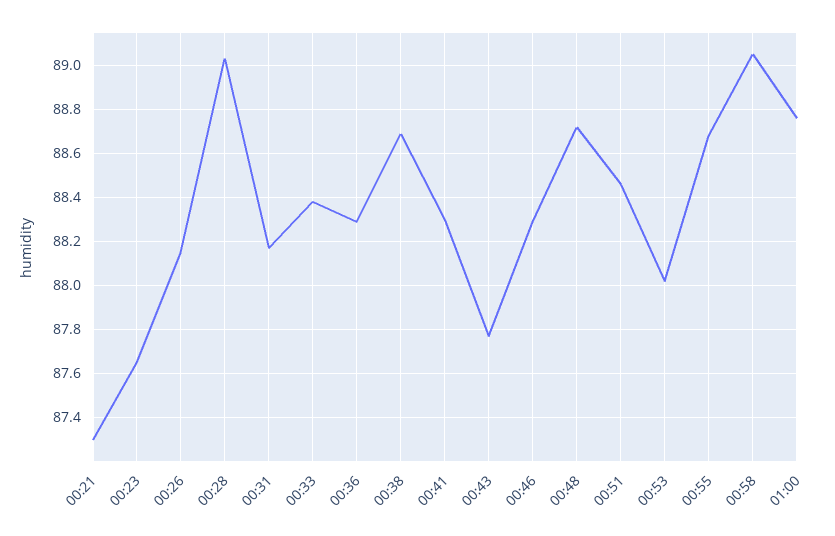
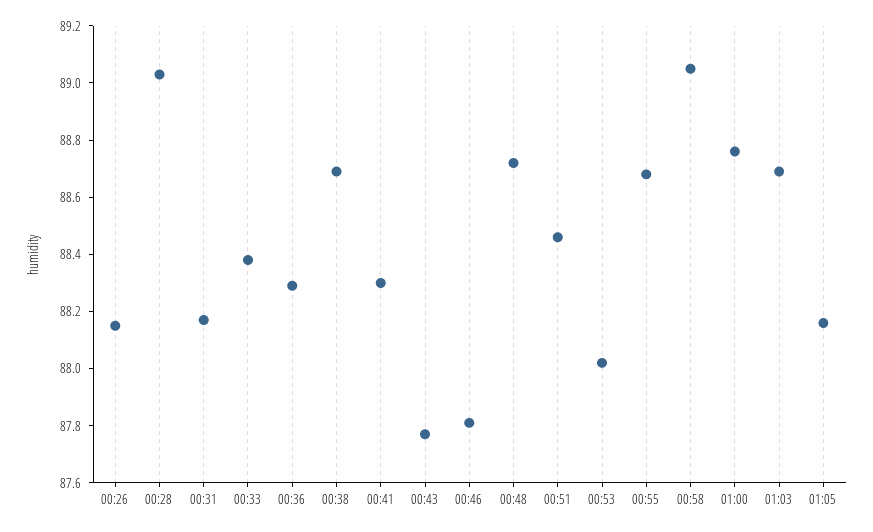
00:21: 87.3 -> none
00:23: 87.65 -> none
00:46: 88.3 -> 87.8
01:03: none -> 88.7
01:05: none -> 88.15

